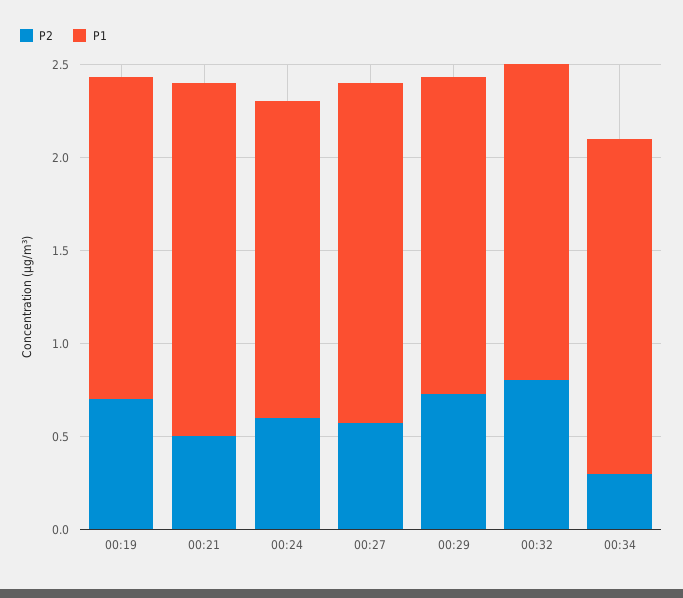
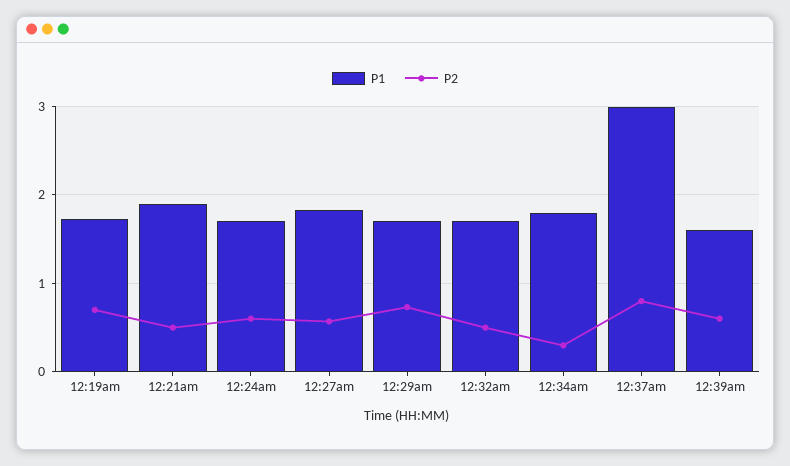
P2, 00:32: 0.8 -> 0.5
P1, 12:37am: none -> 3
P2, 12:37am: none -> 0.8
P1, 12:39am: none -> 1.6
P2, 12:39am: none -> 0.6

